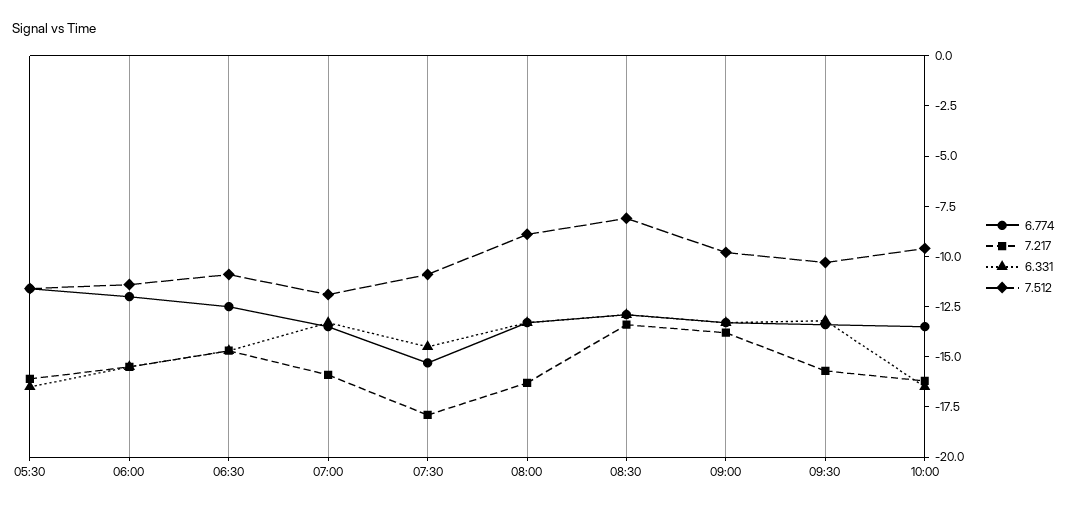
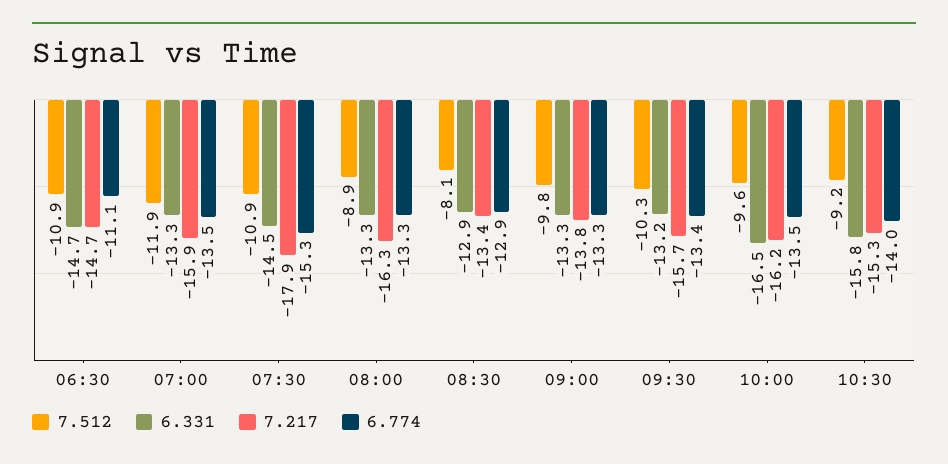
6.774, 05:30: -11.5 -> none
7.217, 05:30: -16 -> none
6.331, 05:30: -16.5 -> none
7.512, 05:30: -11.5 -> none
6.774, 06:00: -12 -> none
7.217, 06:00: -15.5 -> none
6.331, 06:00: -15.5 -> none
7.512, 06:00: -11.5 -> none
6.774, 06:30: -12.5 -> -11.1
7.512, 10:30: none -> -9.2
6.331, 10:30: none -> -15.8
7.217, 10:30: none -> -15.3
6.774, 10:30: none -> -14

